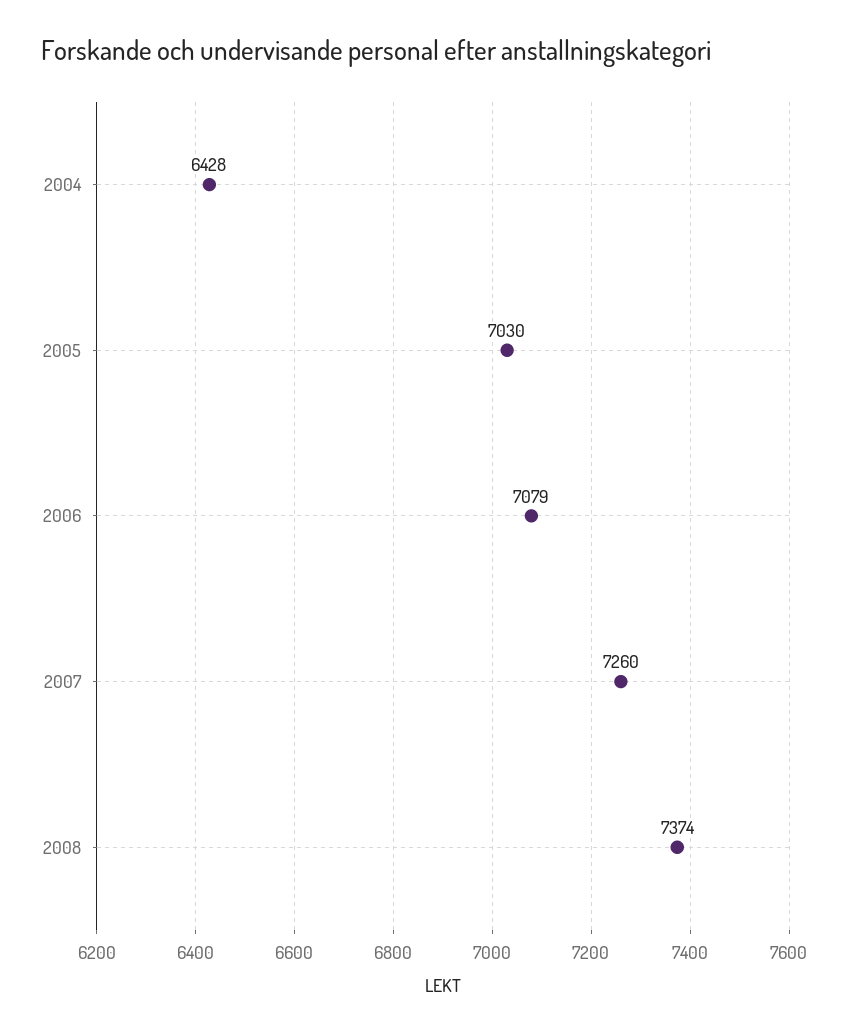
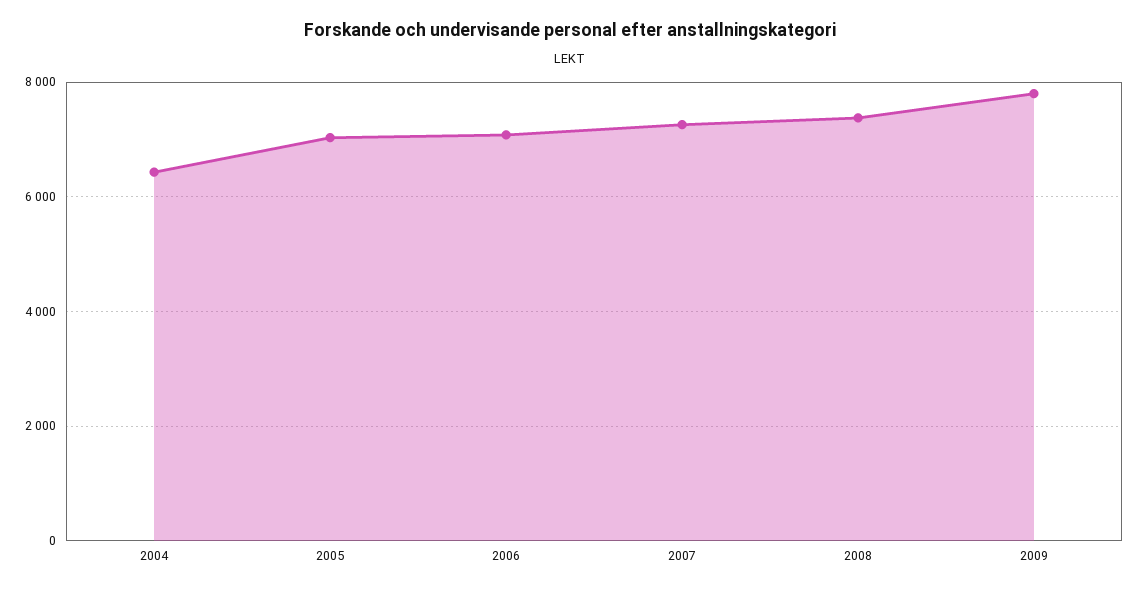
2009: none -> 7800

